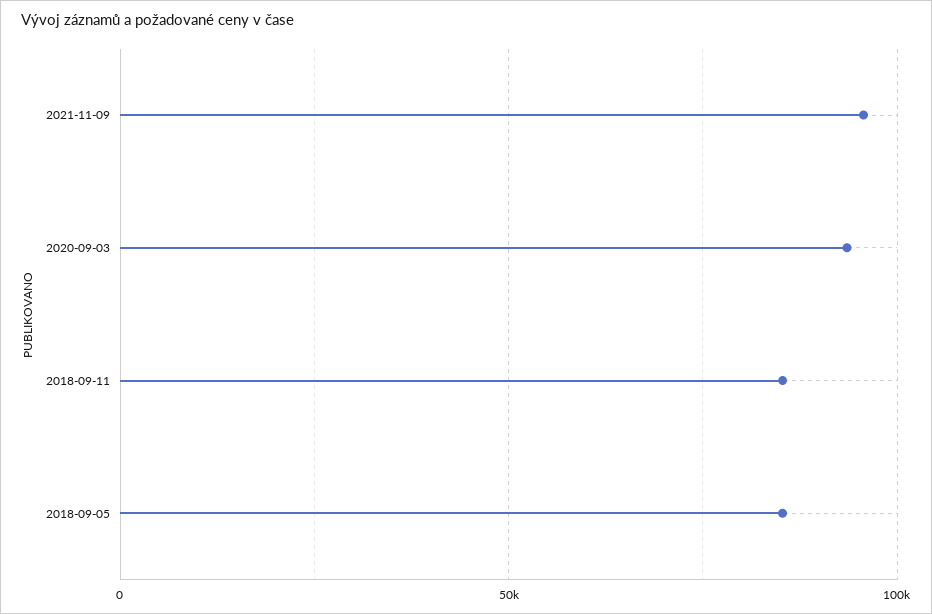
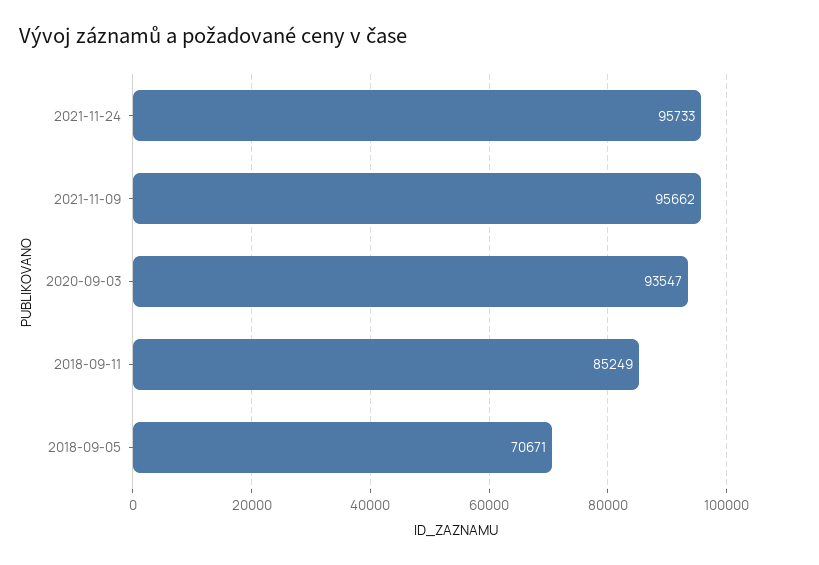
2018-09-05: 85000 -> 70671
2021-11-24: none -> 95733

